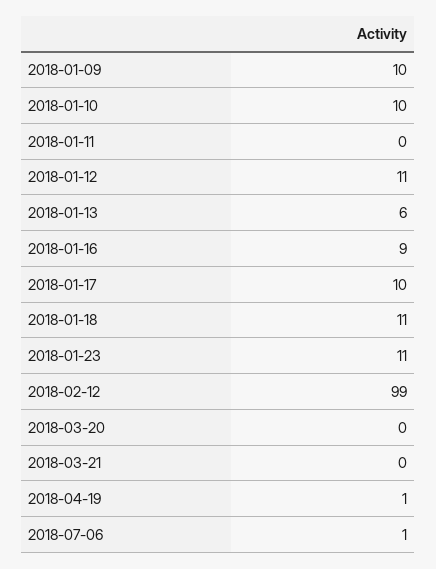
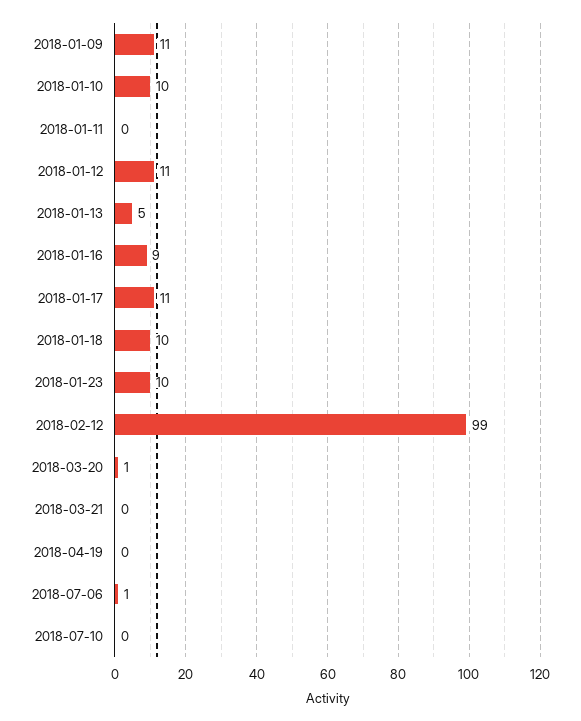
2018-01-09: 10 -> 11
2018-01-13: 6 -> 5
2018-01-17: 10 -> 11
2018-01-18: 11 -> 10
2018-01-23: 11 -> 10
2018-03-20: 0 -> 1
2018-04-19: 1 -> 0
2018-07-10: none -> 0

